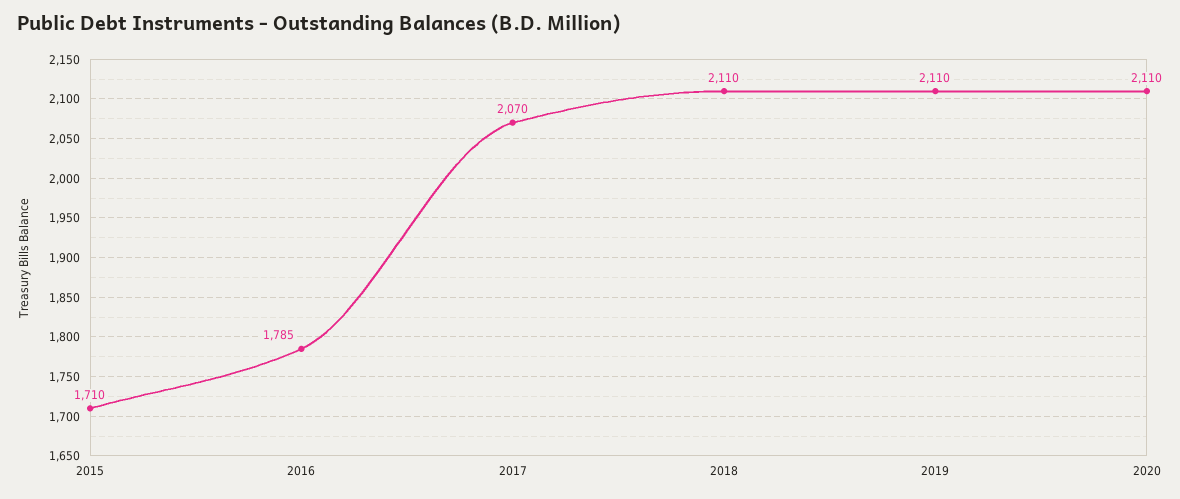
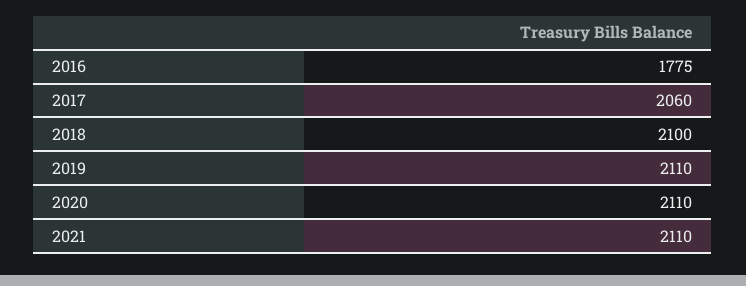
2015: 1710 -> none
2016: 1785 -> 1775
2017: 2070 -> 2060
2018: 2110 -> 2100
2021: none -> 2110

